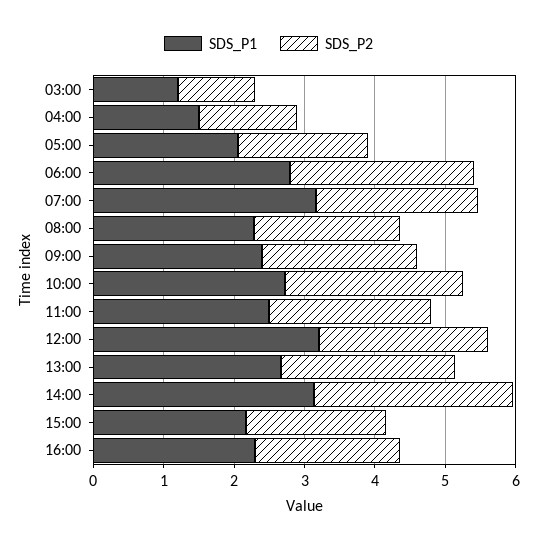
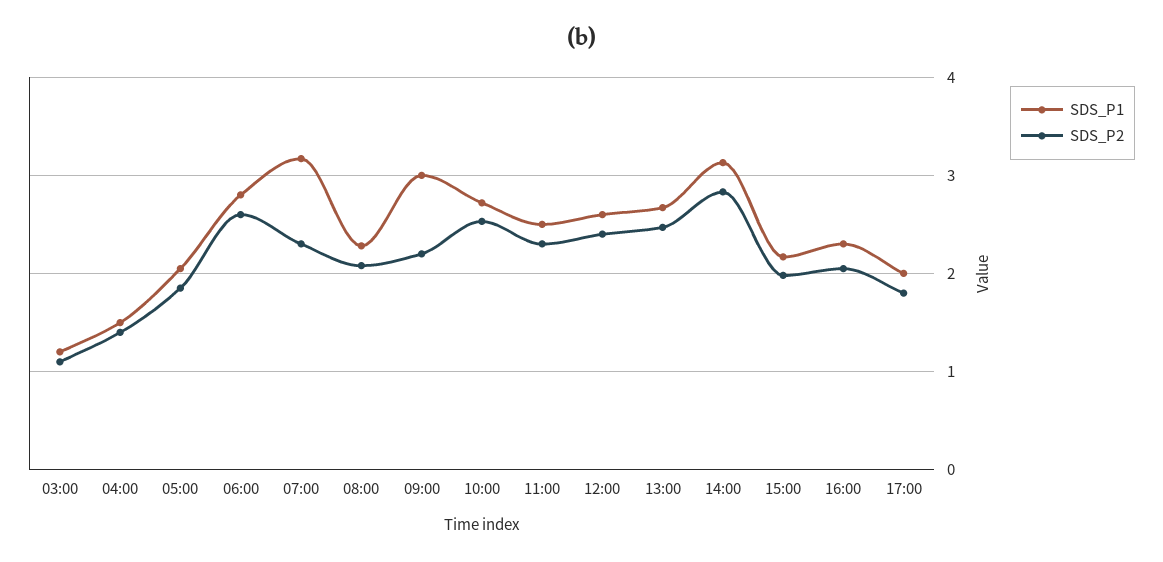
SDS_P1, 09:00: 2.4 -> 3
SDS_P1, 12:00: 3.2 -> 2.6
SDS_P1, 17:00: none -> 2
SDS_P2, 17:00: none -> 1.8

